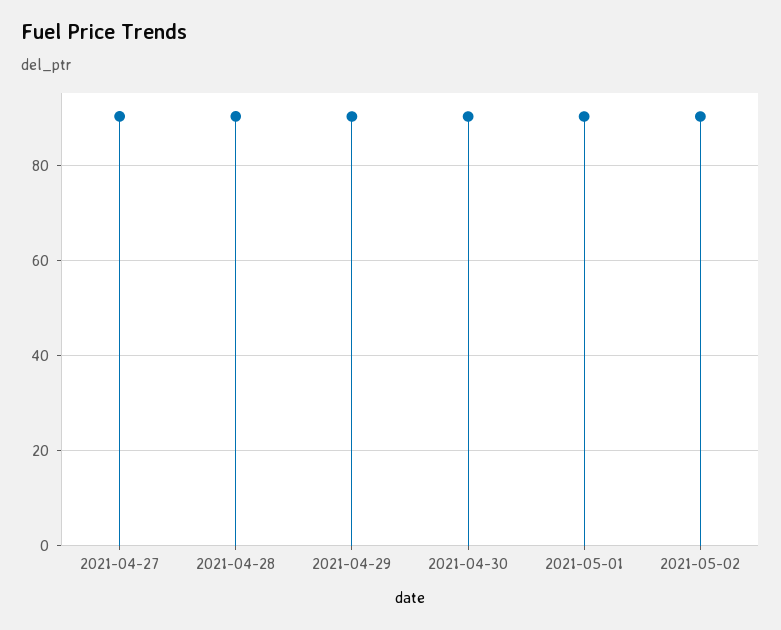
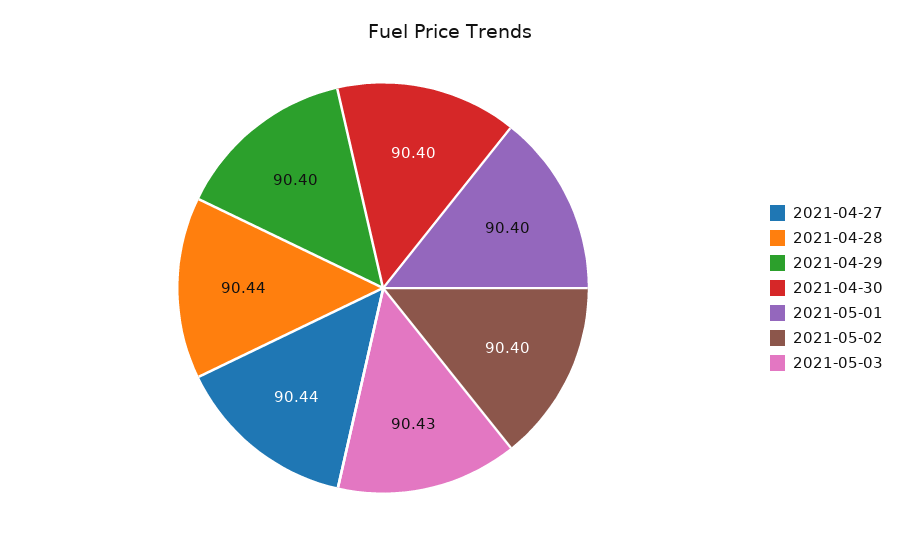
2021-05-03: none -> 90.43

